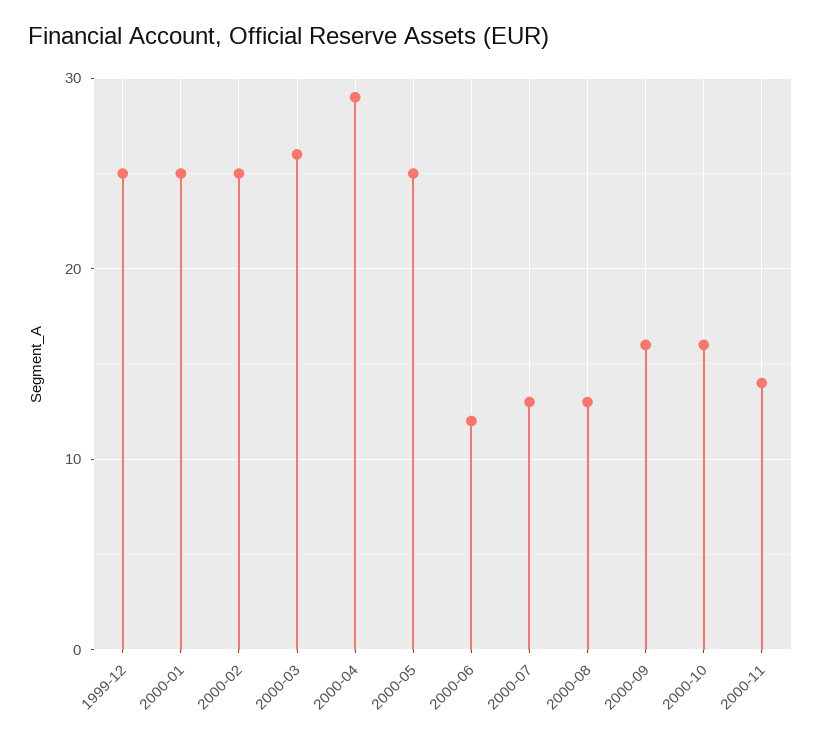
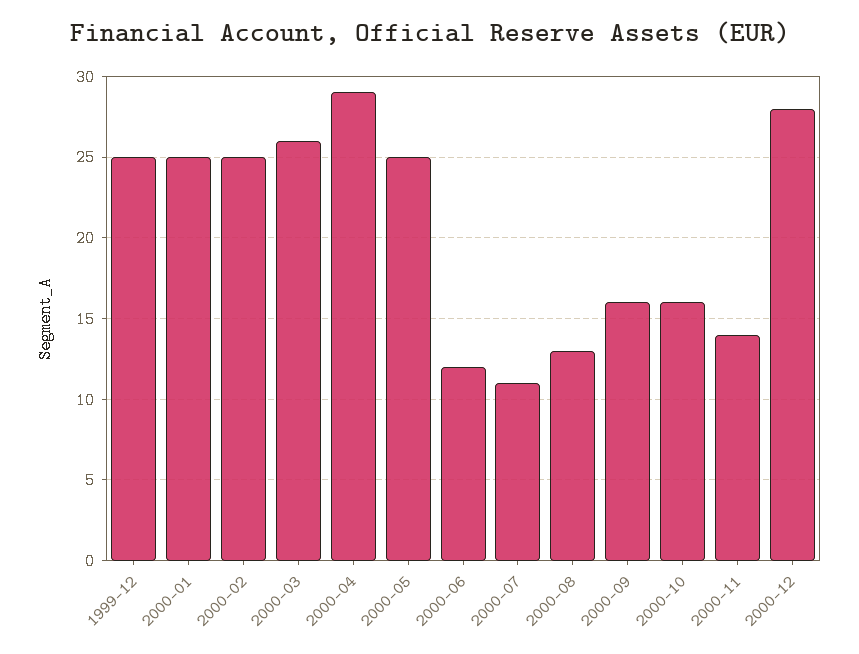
2000-07: 13 -> 11
2000-12: none -> 28

